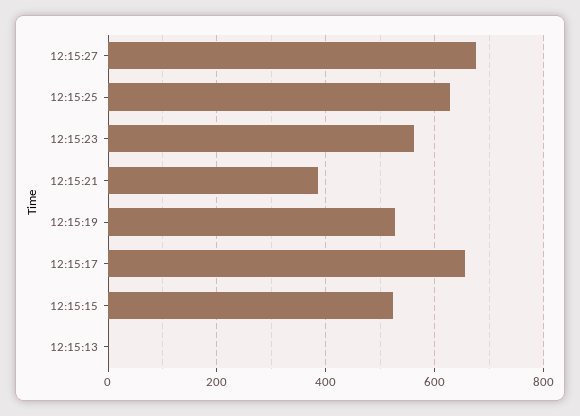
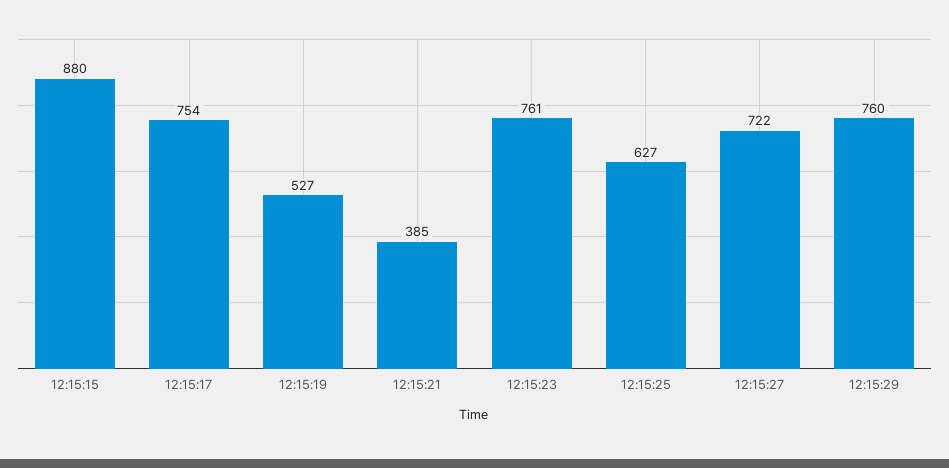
12:15:27: 680 -> 722
12:15:23: 560 -> 761
12:15:17: 660 -> 754
12:15:15: 520 -> 880
12:15:13: 0 -> none
12:15:29: none -> 760

